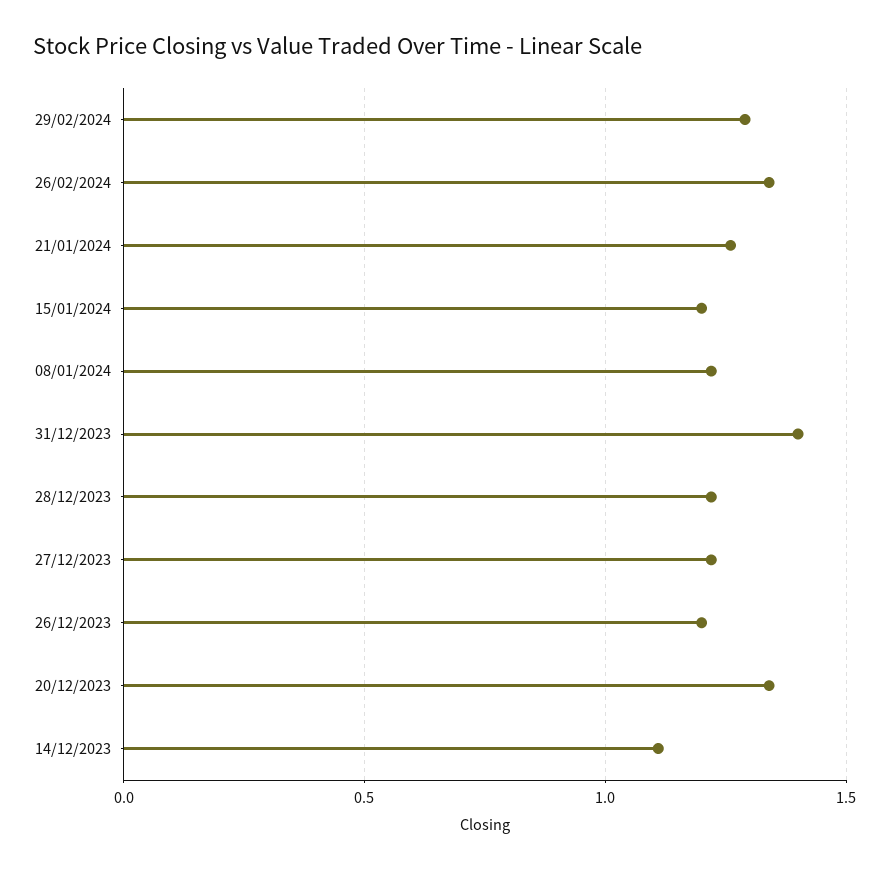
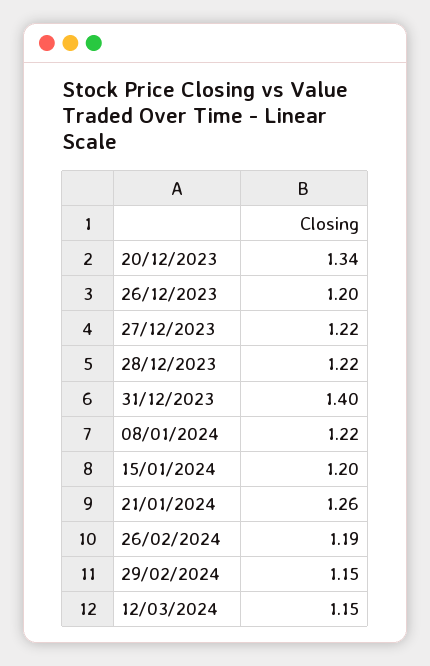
29/02/2024: 1.3 -> 1.15
26/02/2024: 1.35 -> 1.19
14/12/2023: 1.1 -> none
12/03/2024: none -> 1.15

